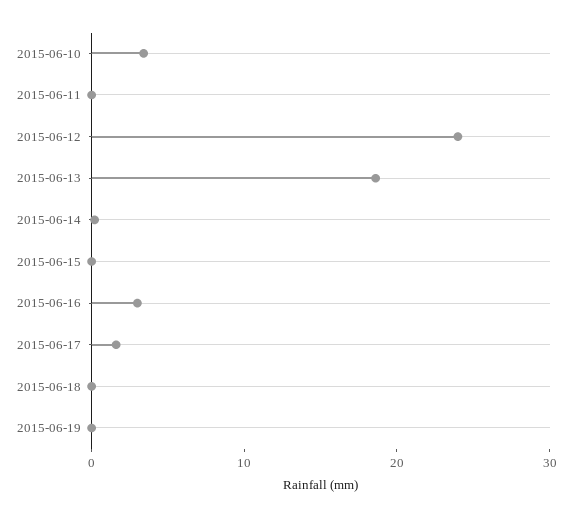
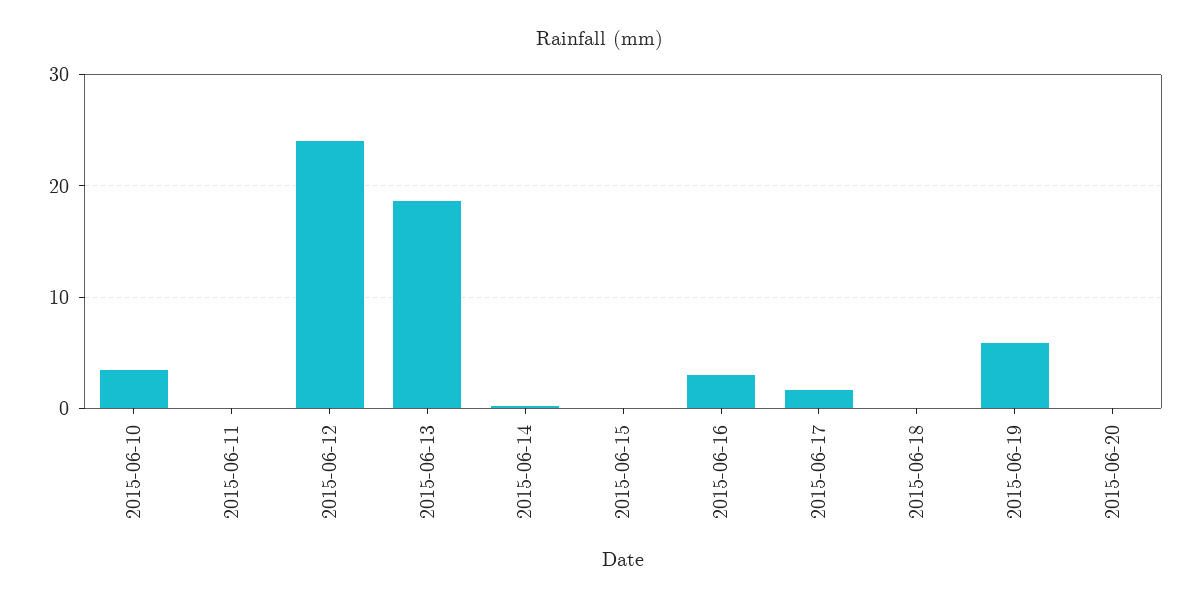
2015-06-19: 0 -> 6
2015-06-20: none -> 0

